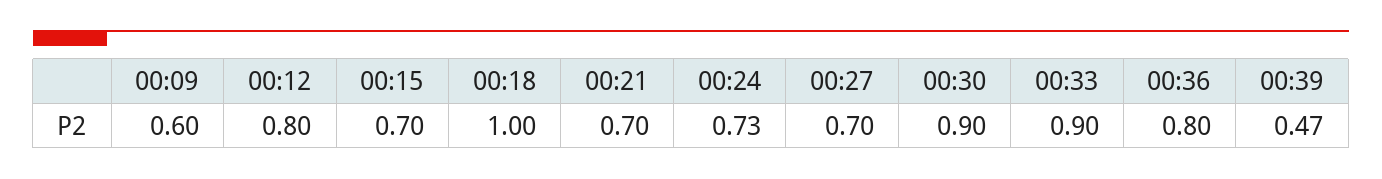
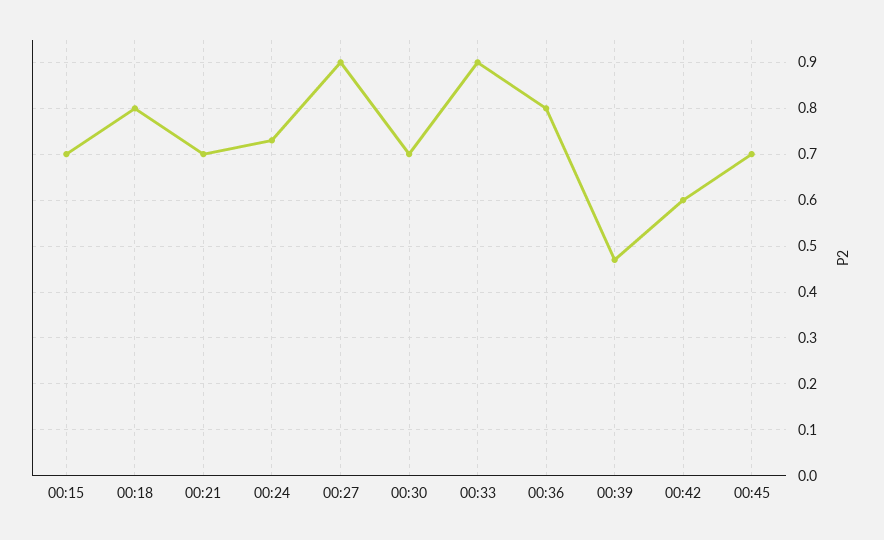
00:09: 0.6 -> none
00:12: 0.8 -> none
00:18: 1 -> 0.8
00:27: 0.7 -> 0.9
00:30: 0.9 -> 0.7
00:42: none -> 0.6
00:45: none -> 0.7

